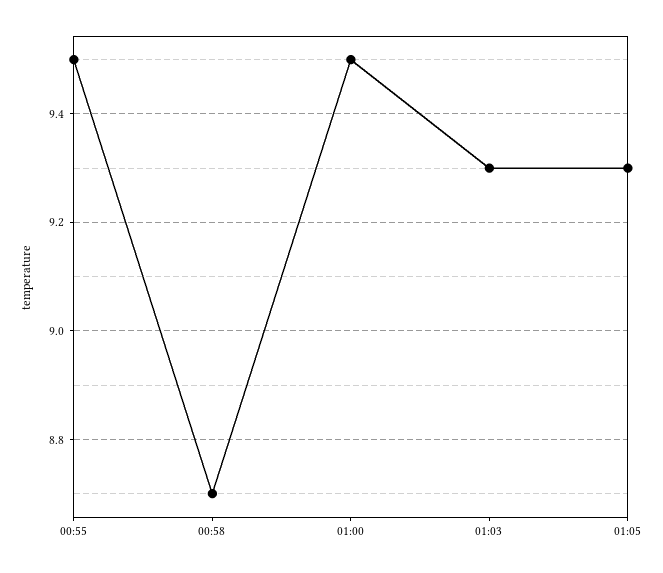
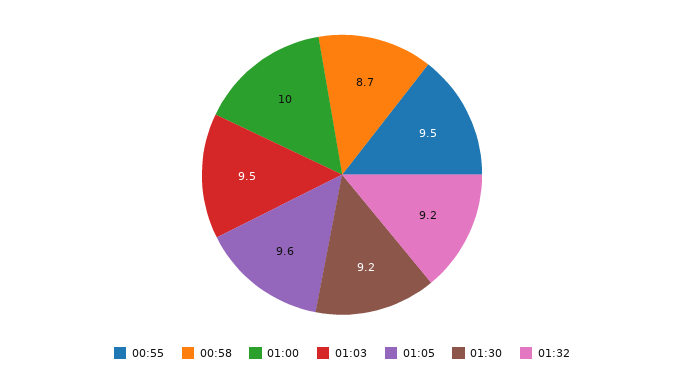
01:00: 9.5 -> 10
01:03: 9.3 -> 9.5
01:05: 9.3 -> 9.6
01:30: none -> 9.2
01:32: none -> 9.2

